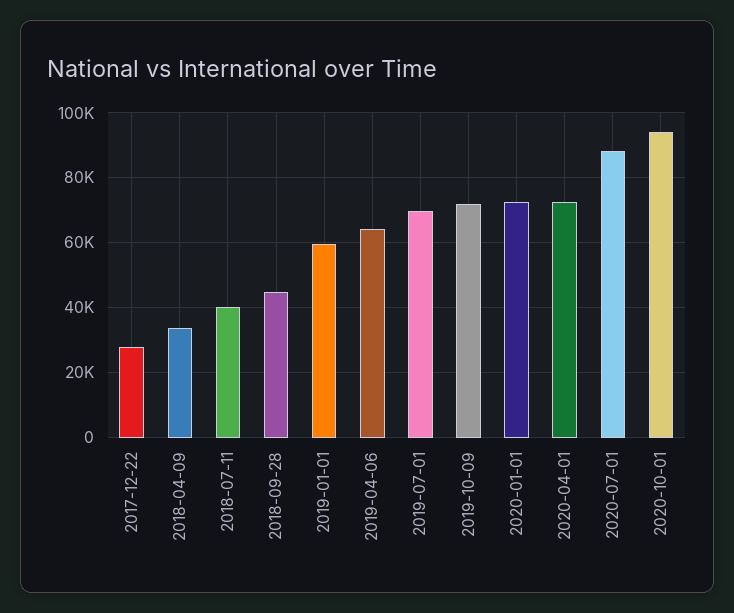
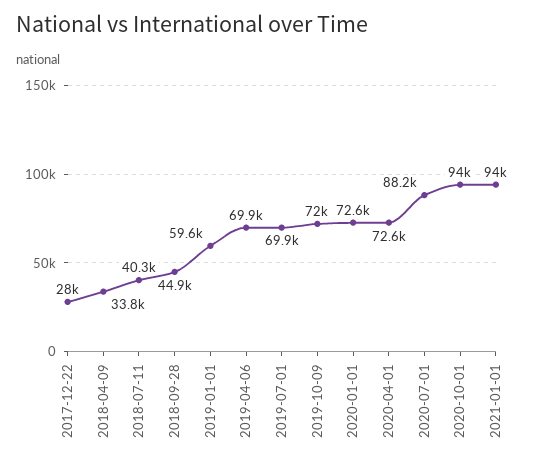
2019-04-06: 64000 -> 69900
2021-01-01: none -> 94000

